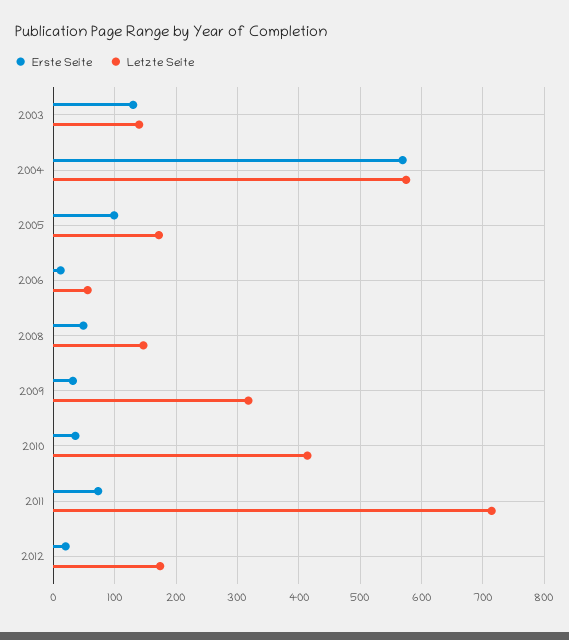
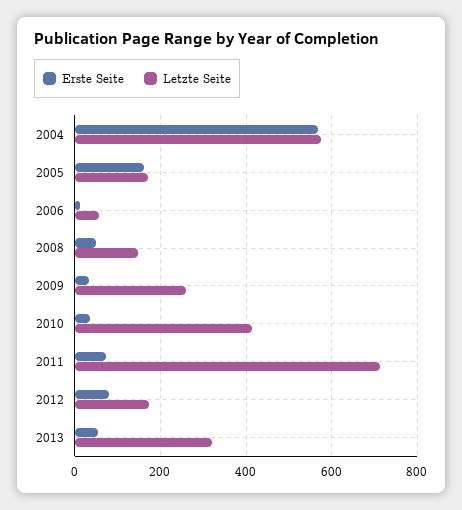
Erste Seite, 2003: 130 -> none
Letzte Seite, 2003: 140 -> none
Erste Seite, 2005: 100 -> 160
Letzte Seite, 2009: 320 -> 260
Erste Seite, 2012: 20 -> 80
Erste Seite, 2013: none -> 60
Letzte Seite, 2013: none -> 320

